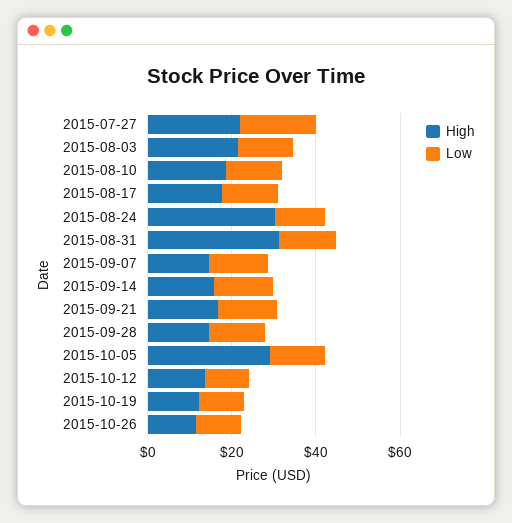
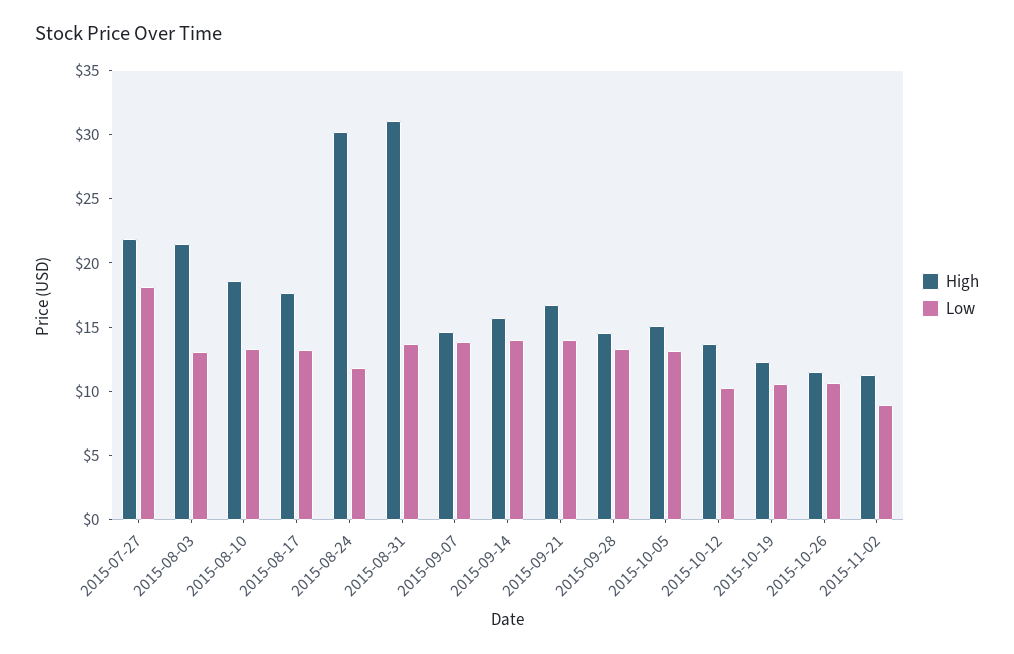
High, 2015-10-05: 30 -> 15
High, 2015-11-02: none -> 11
Low, 2015-11-02: none -> 9

